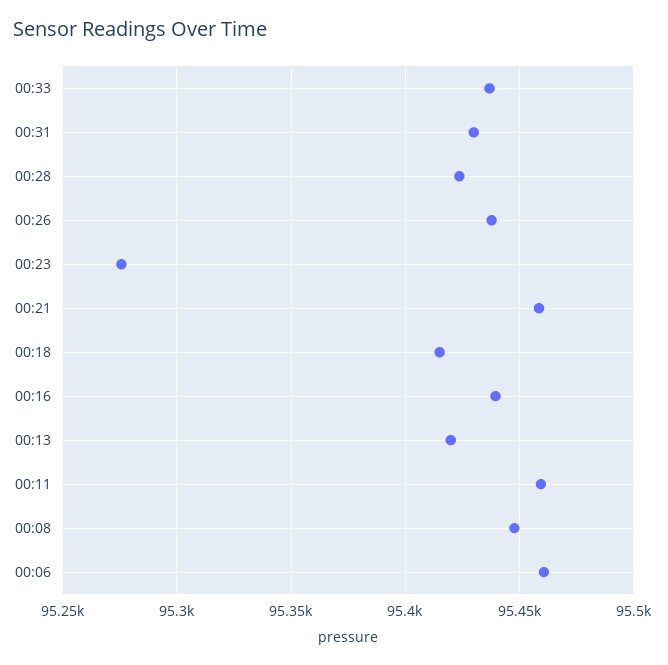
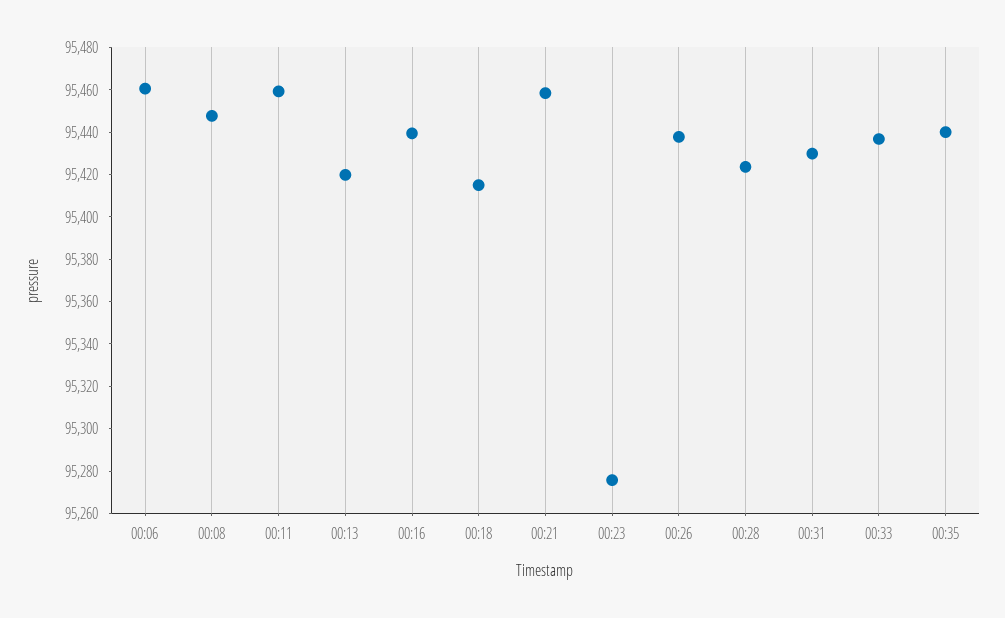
00:35: none -> 95440

